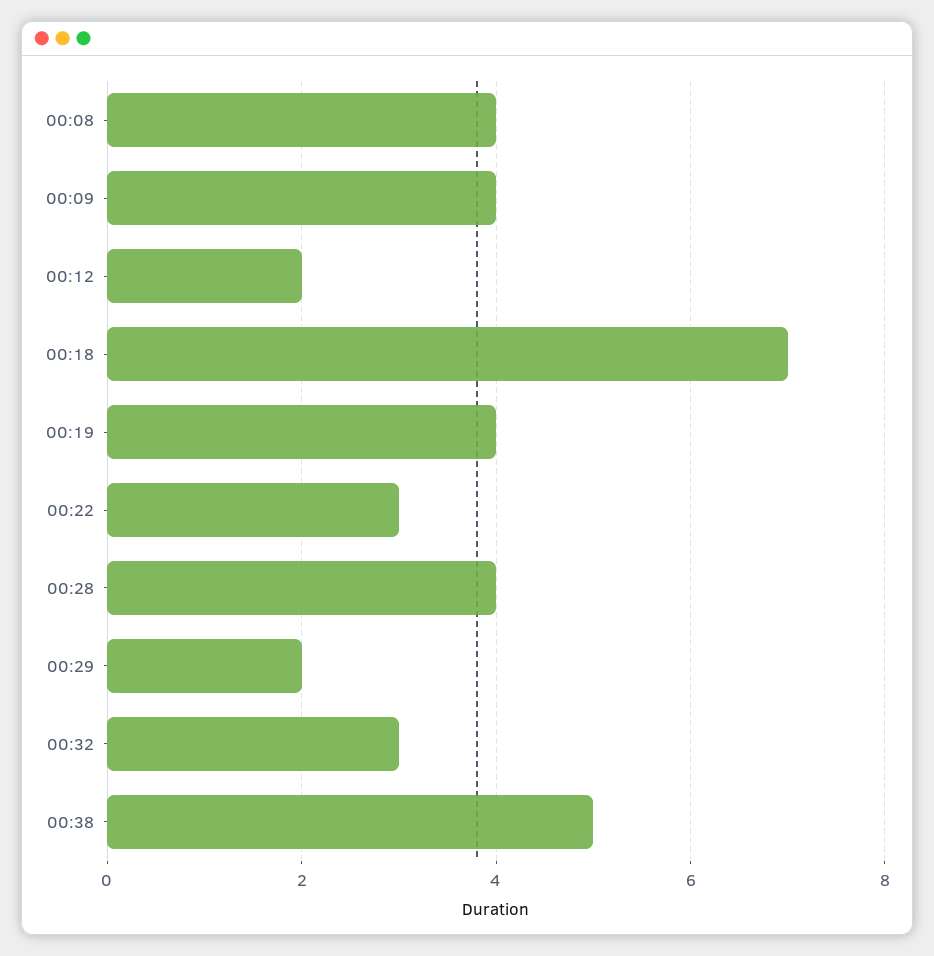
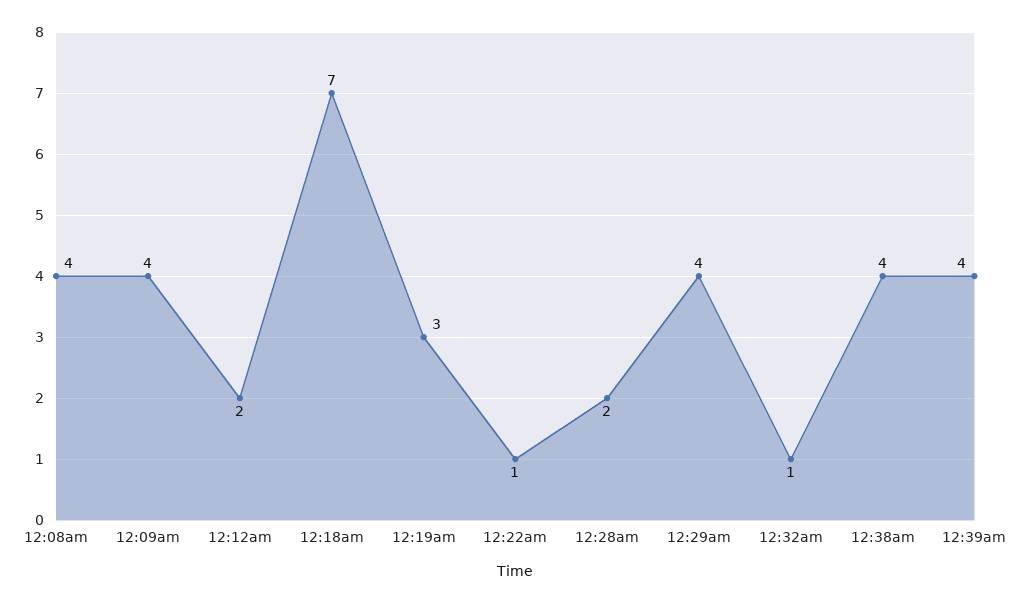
00:19: 4 -> 3
00:22: 3 -> 1
00:28: 4 -> 2
00:29: 2 -> 4
00:32: 3 -> 1
00:38: 5 -> 4
12:39am: none -> 4

